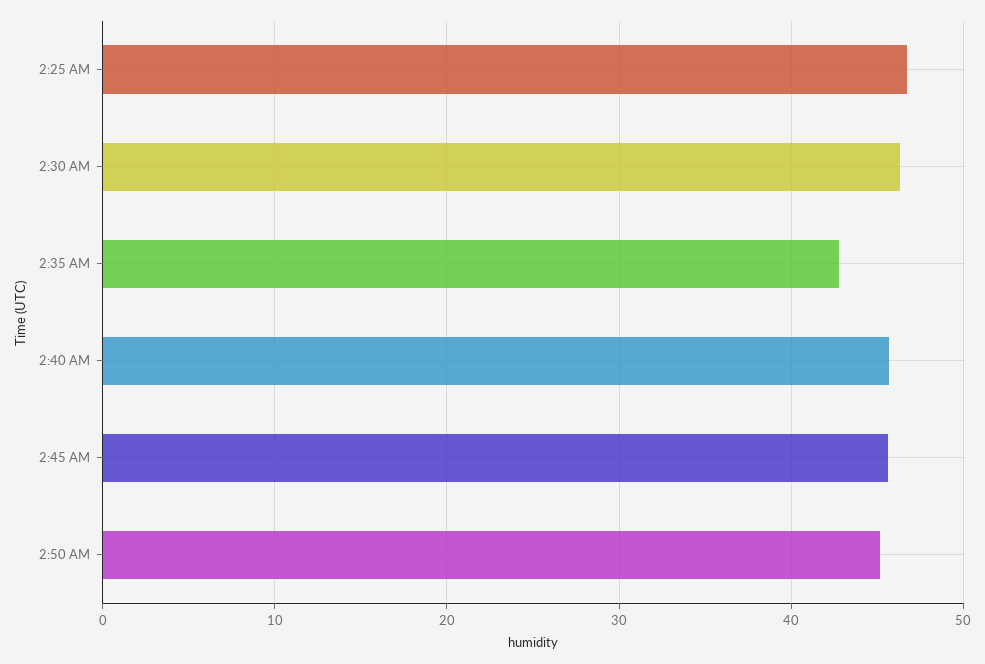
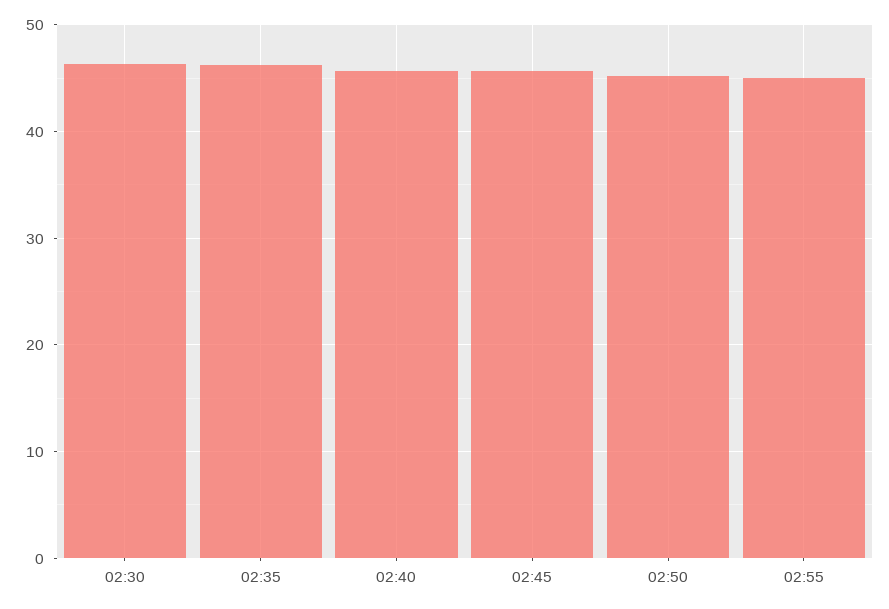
2:25 AM: 47 -> none
2:35 AM: 43 -> 46
02:55: none -> 45

